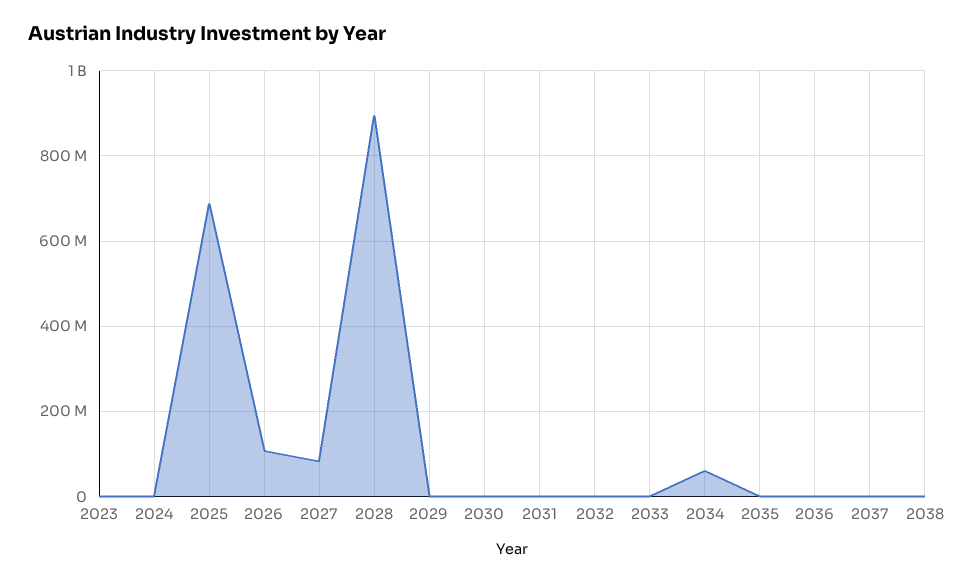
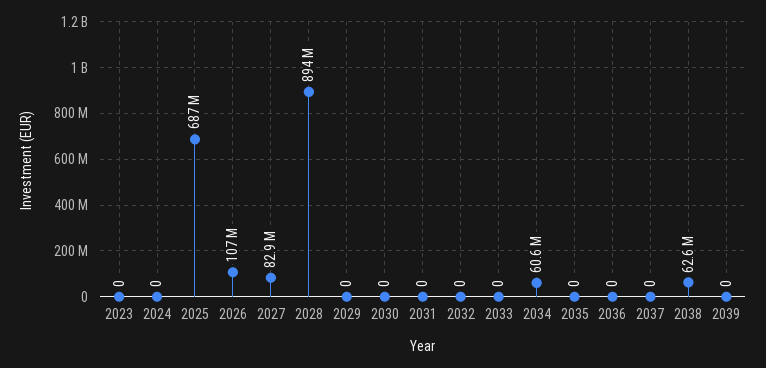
2038: 0 -> 62600000
2039: none -> 0

